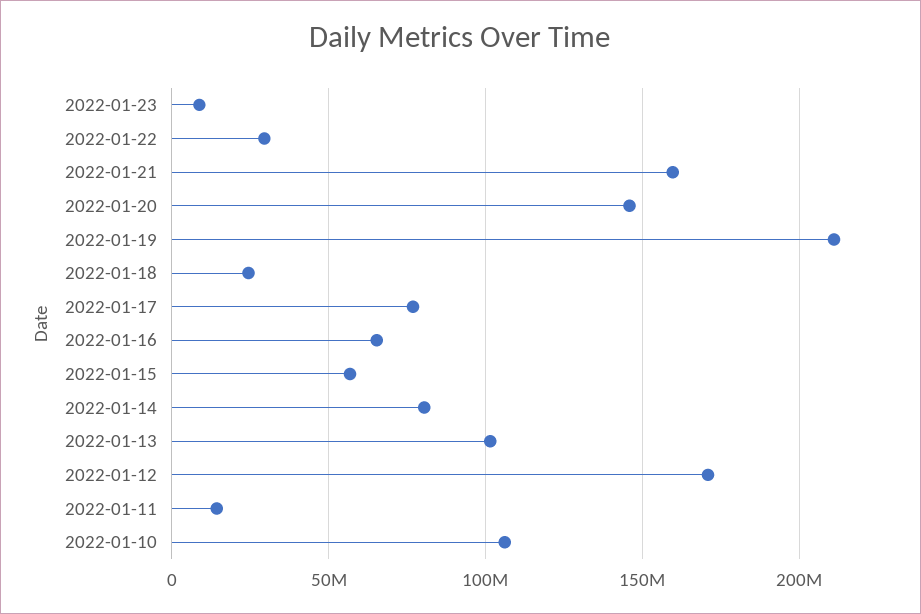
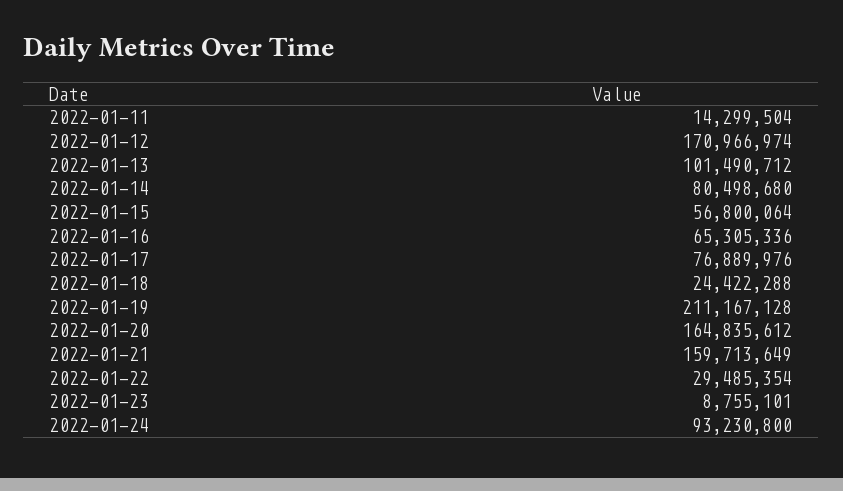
2022-01-20: 145000000 -> 164835612
2022-01-10: 105000000 -> none
2022-01-24: none -> 93230800

